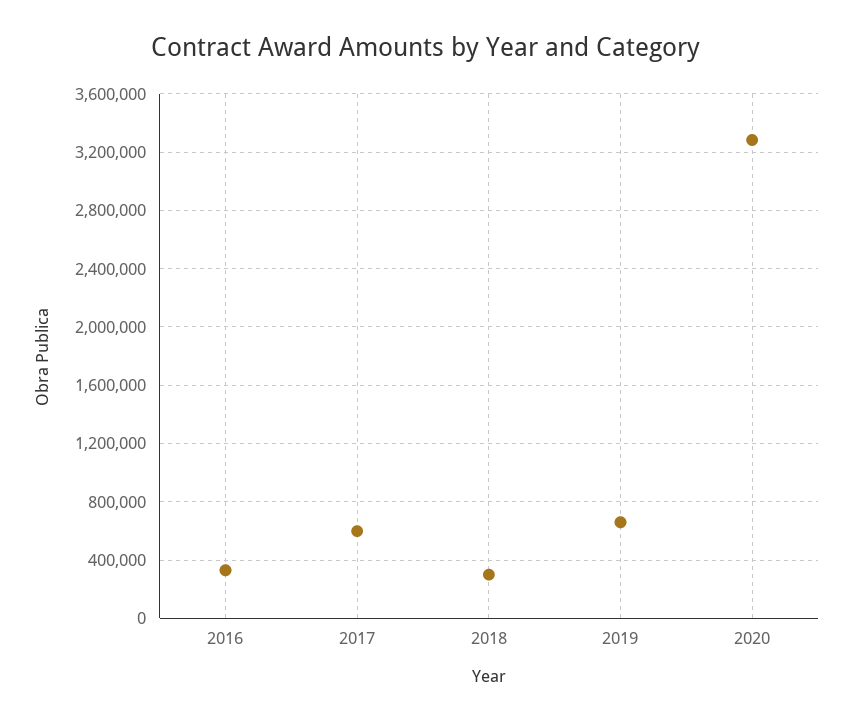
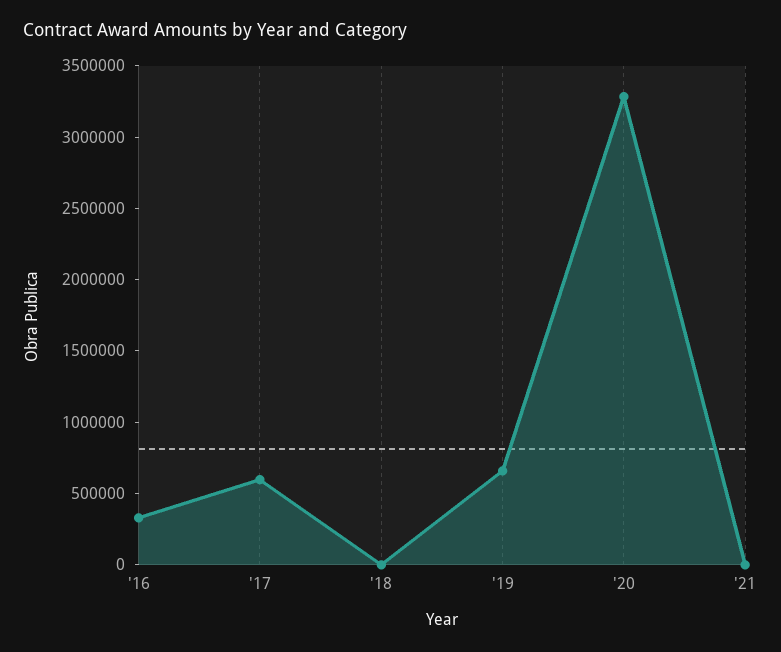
2018: 300000 -> 0
'21: none -> 0

